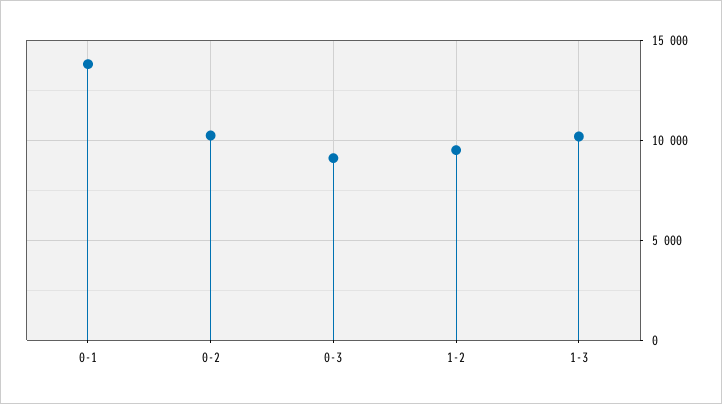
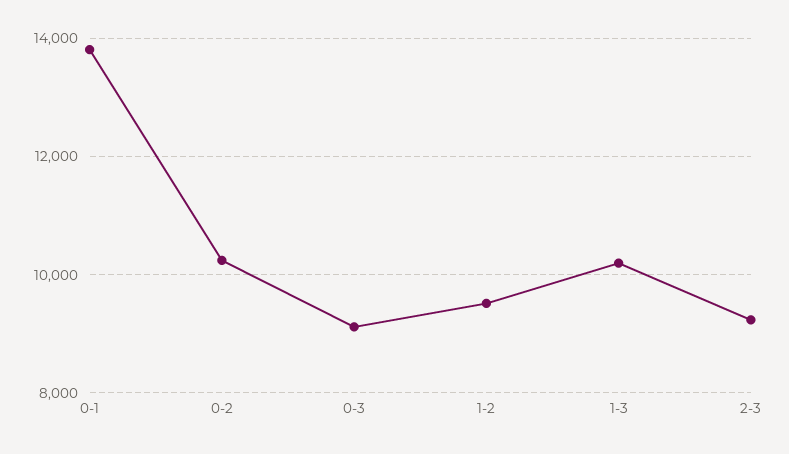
2-3: none -> 9200

